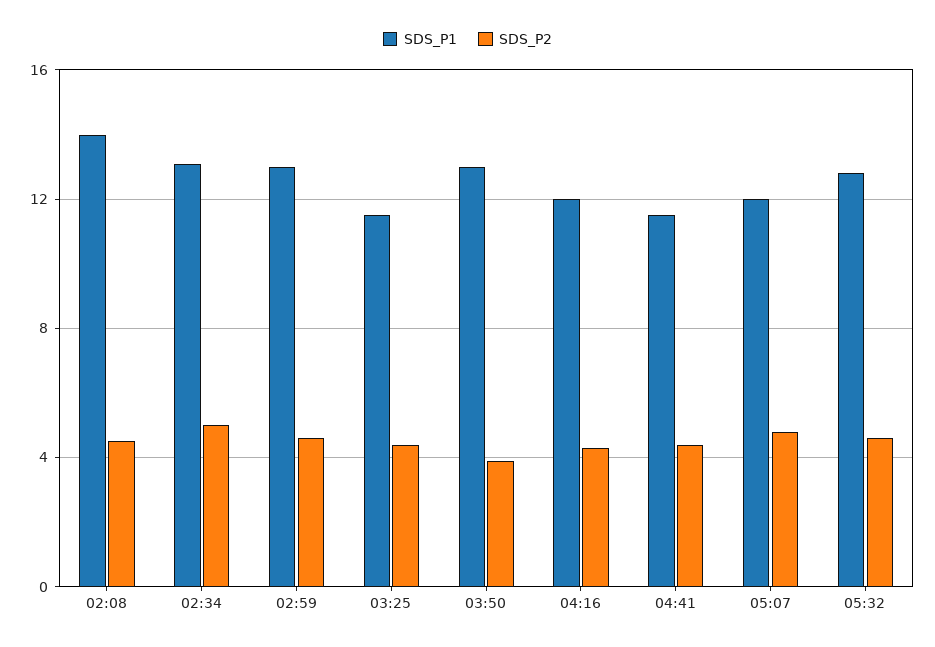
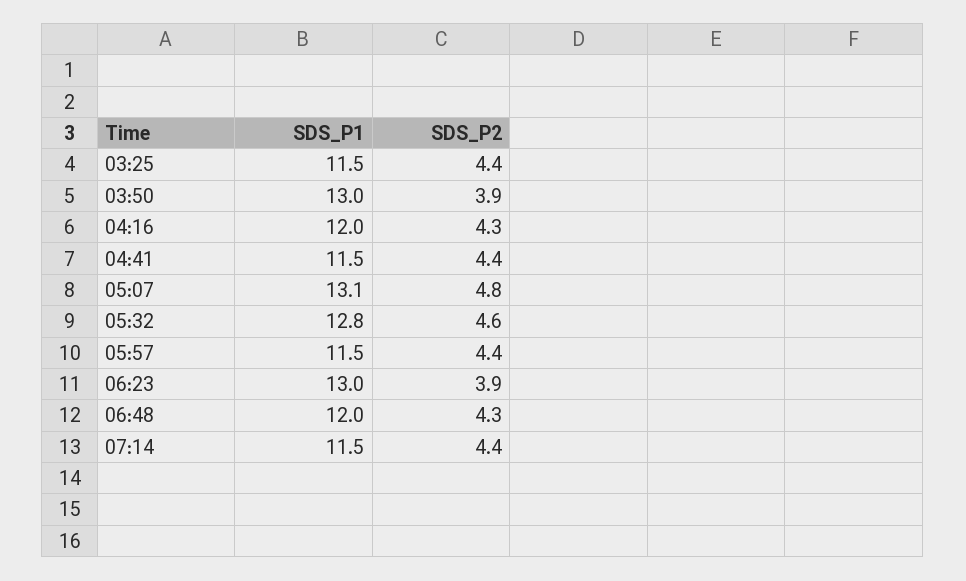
SDS_P1, 02:08: 14 -> none
SDS_P2, 02:08: 4.5 -> none
SDS_P1, 02:34: 13 -> none
SDS_P2, 02:34: 5 -> none
SDS_P1, 02:59: 13 -> none
SDS_P2, 02:59: 4.5 -> none
SDS_P1, 05:07: 12 -> 13.1
SDS_P1, 05:57: none -> 11.5
SDS_P2, 05:57: none -> 4.4
SDS_P1, 06:23: none -> 13
SDS_P2, 06:23: none -> 3.9
SDS_P1, 06:48: none -> 12
SDS_P2, 06:48: none -> 4.3
SDS_P1, 07:14: none -> 11.5
SDS_P2, 07:14: none -> 4.4

